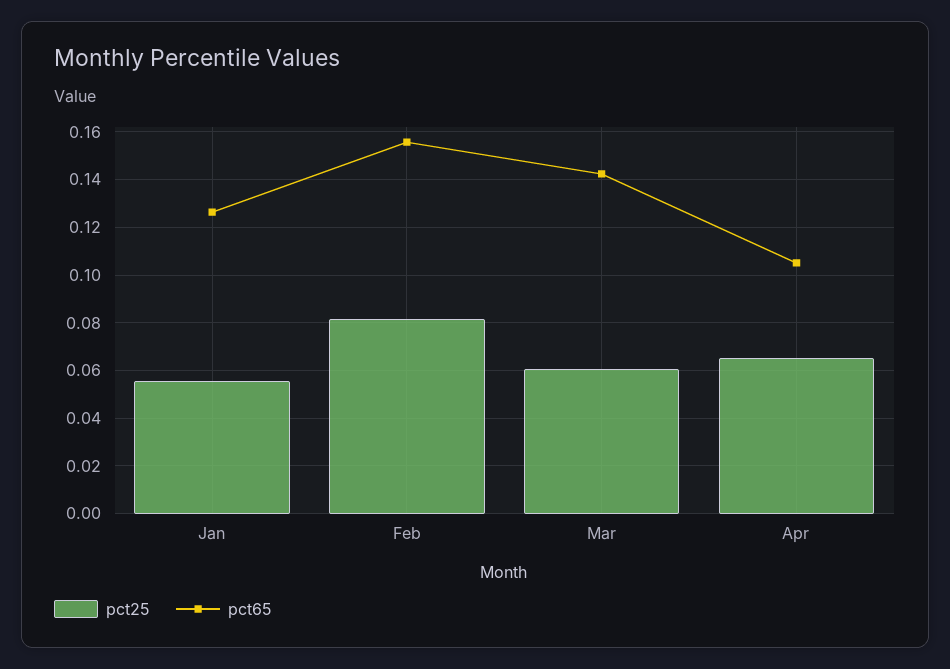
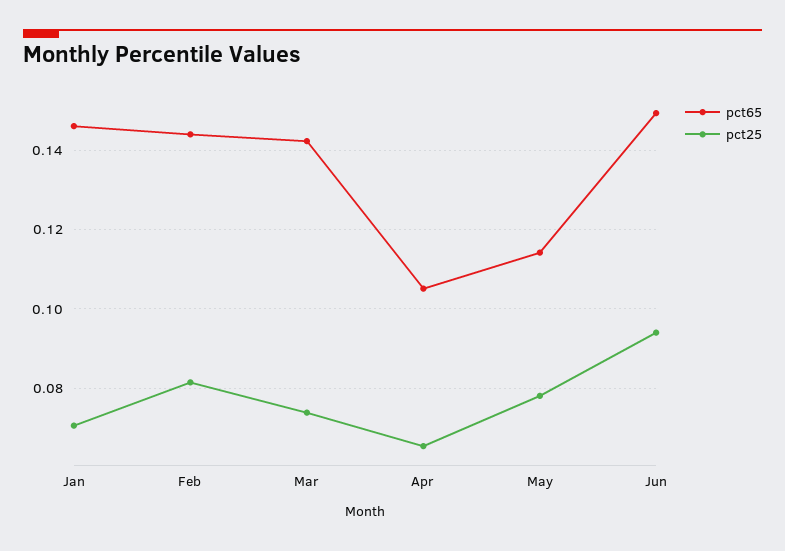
pct25, Jan: 0.055 -> 0.07
pct65, Jan: 0.125 -> 0.146
pct65, Feb: 0.155 -> 0.144
pct25, Mar: 0.06 -> 0.074
pct65, May: none -> 0.114
pct25, May: none -> 0.078
pct65, Jun: none -> 0.15
pct25, Jun: none -> 0.094

